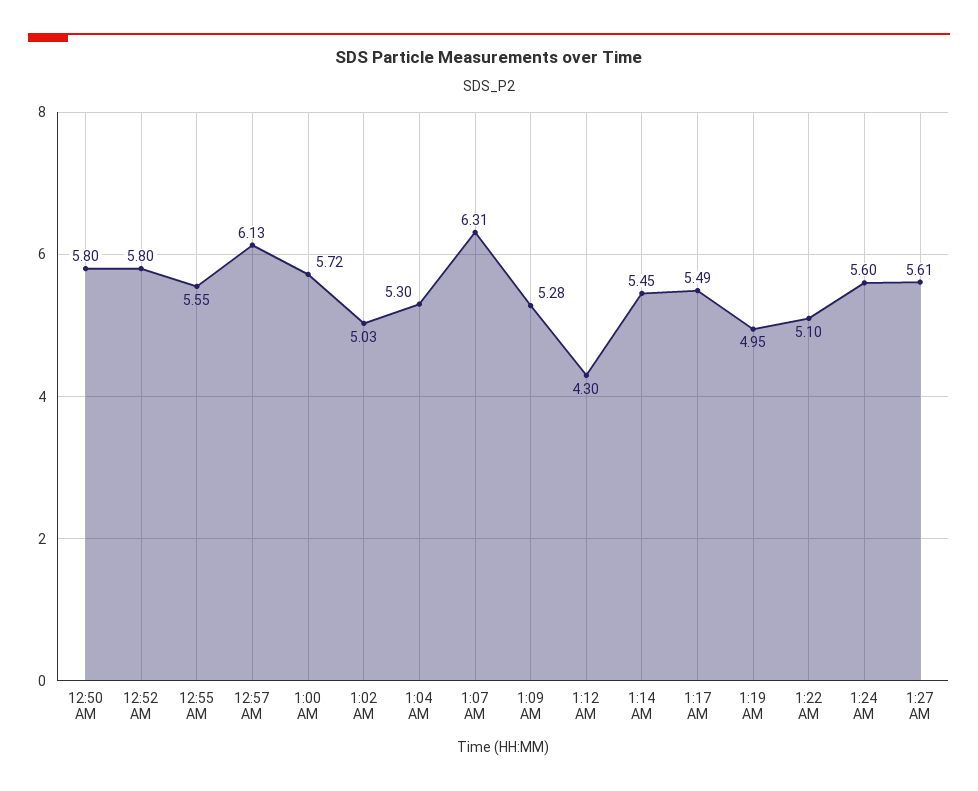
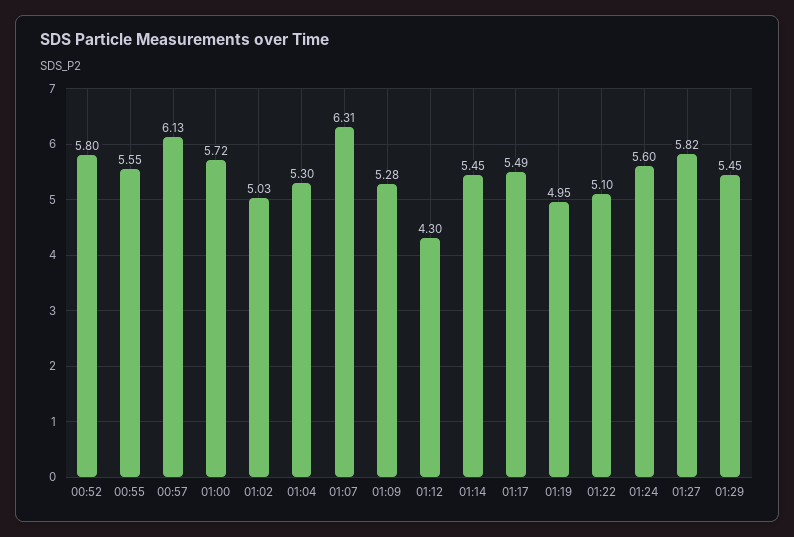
12:50 AM: 5.8 -> none
1:27 AM: 5.61 -> 5.82
01:29: none -> 5.45

